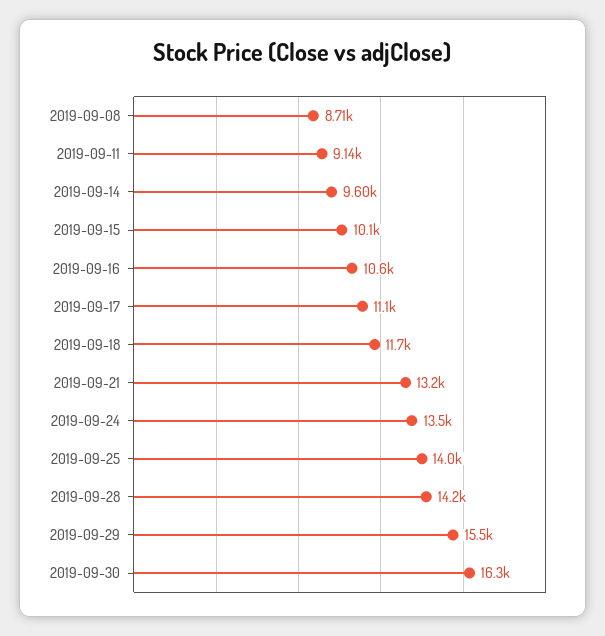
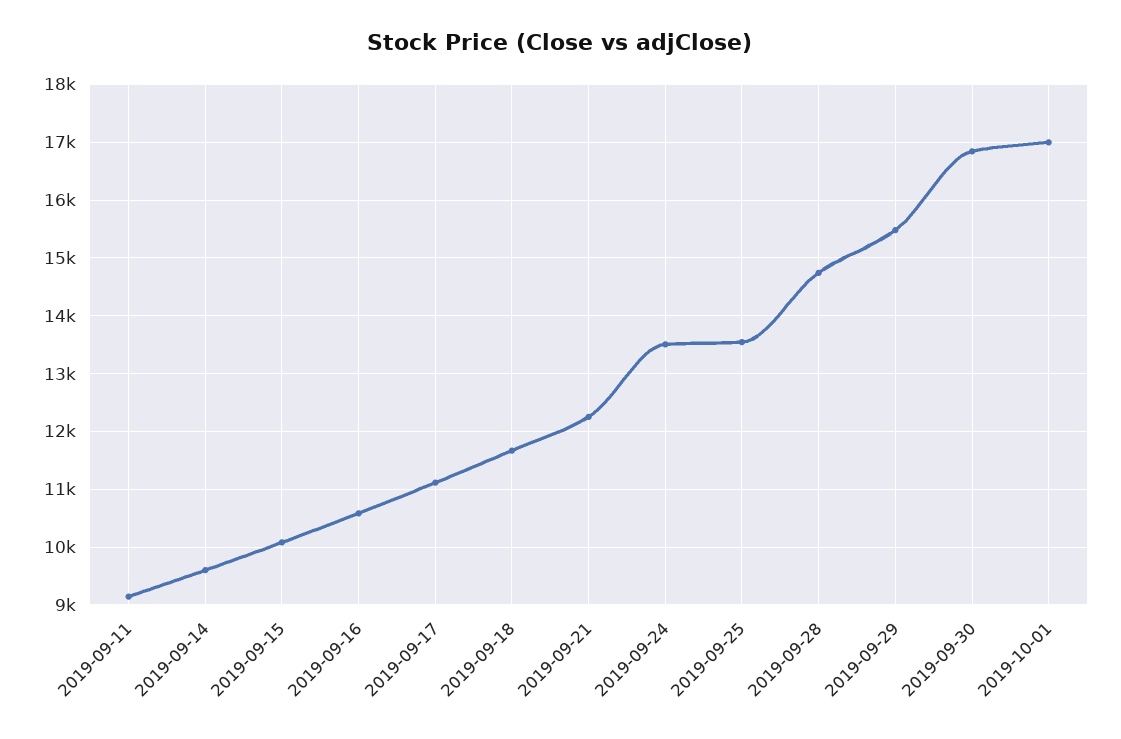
2019-09-08: 8710 -> none
2019-09-21: 13200 -> 12200
2019-09-25: 14000 -> 13600
2019-09-28: 14200 -> 14800
2019-09-30: 16300 -> 16800
2019-10-01: none -> 17000

